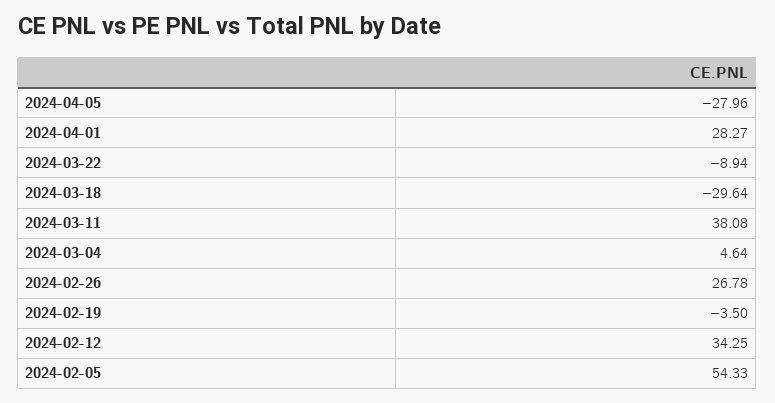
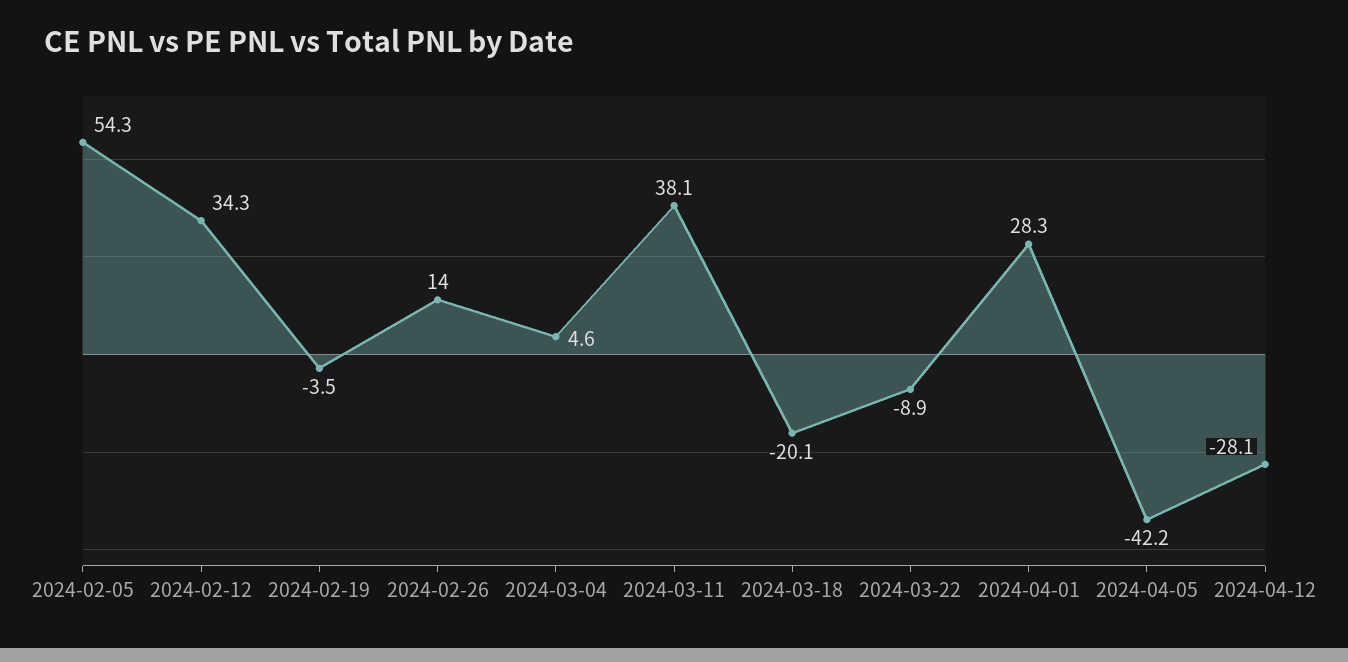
2024-04-05: -27.96 -> -42.2
2024-03-18: -29.64 -> -20.1
2024-02-26: 26.78 -> 14
2024-04-12: none -> -28.1

